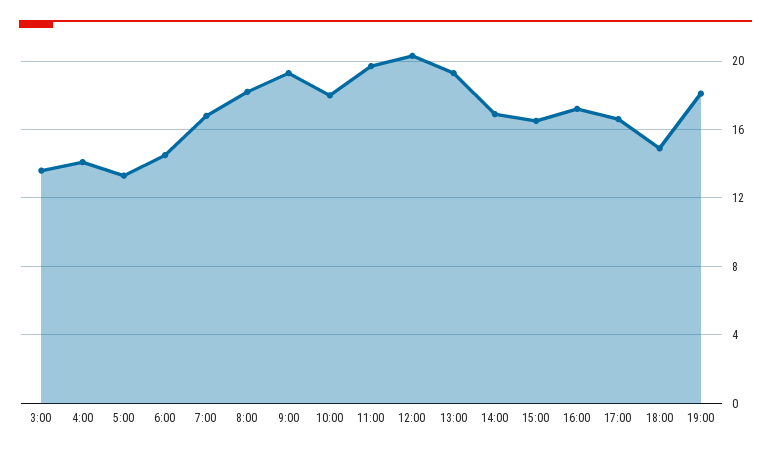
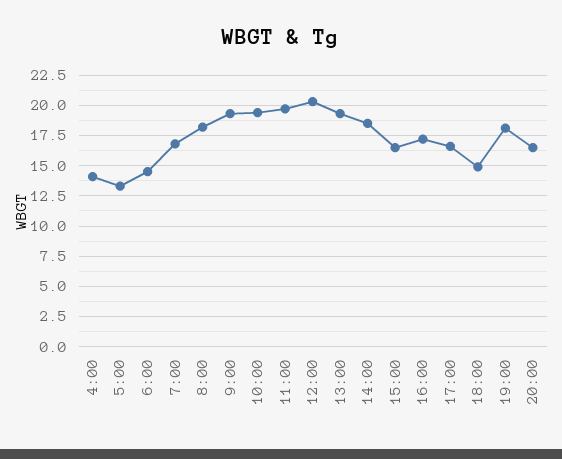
3:00: 13.5 -> none
10:00: 18 -> 19.5
14:00: 17 -> 18.5
20:00: none -> 16.5

